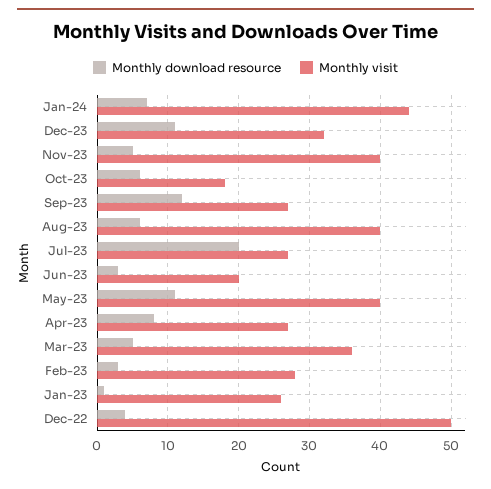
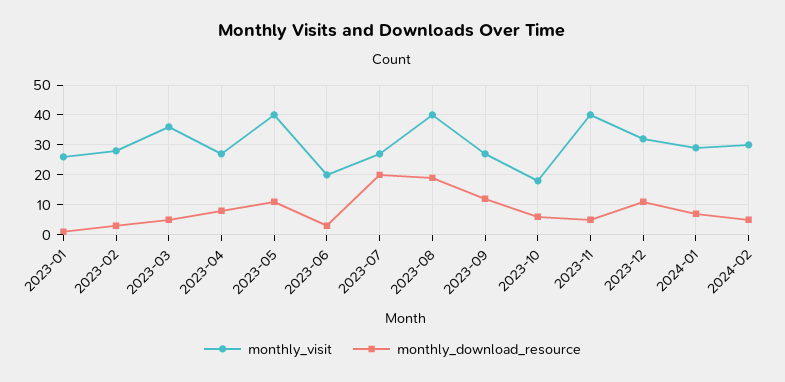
Monthly visit, Jan-24: 44 -> 30
Monthly download resource, Aug-23: 6 -> 20
Monthly download resource, Dec-22: 4 -> none
Monthly visit, Dec-22: 50 -> none
Monthly visit, 2024-02: none -> 30
Monthly download resource, 2024-02: none -> 5

